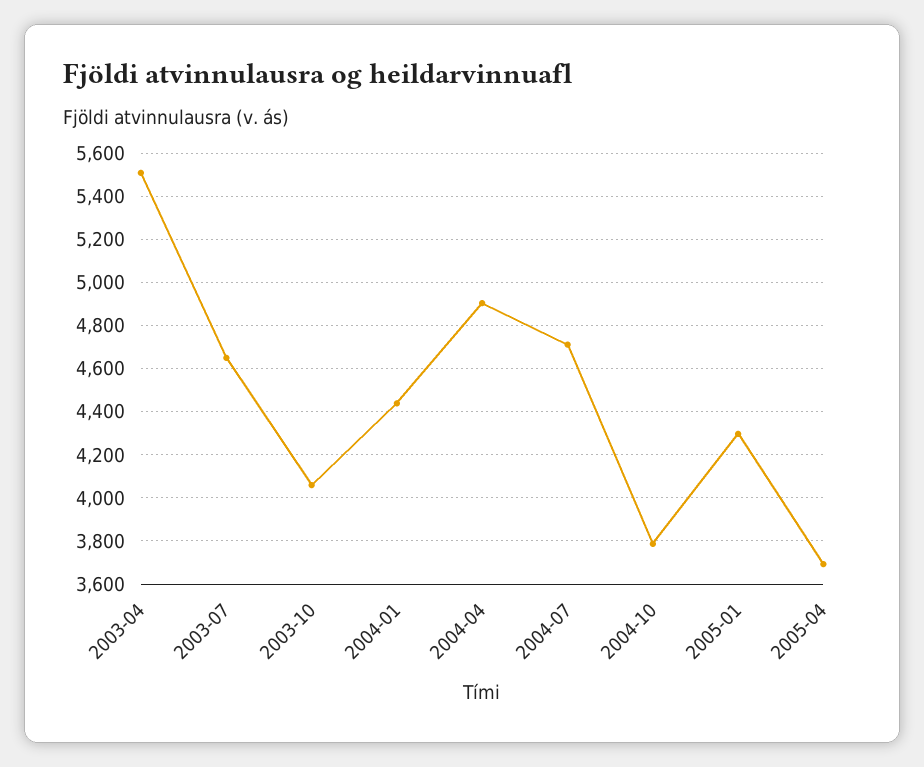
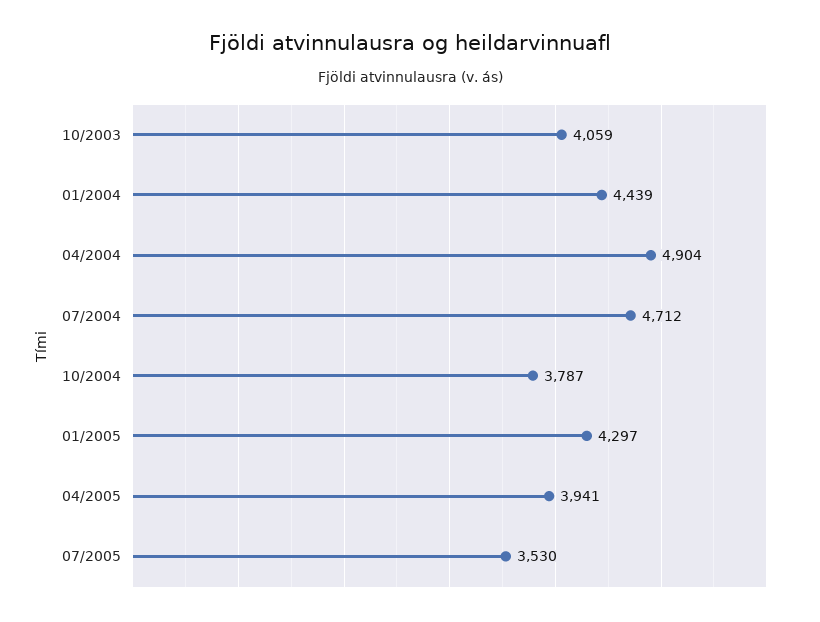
2003-04: 5500 -> none
2003-07: 4650 -> none
2005-04: 3700 -> 3941
07/2005: none -> 3530

